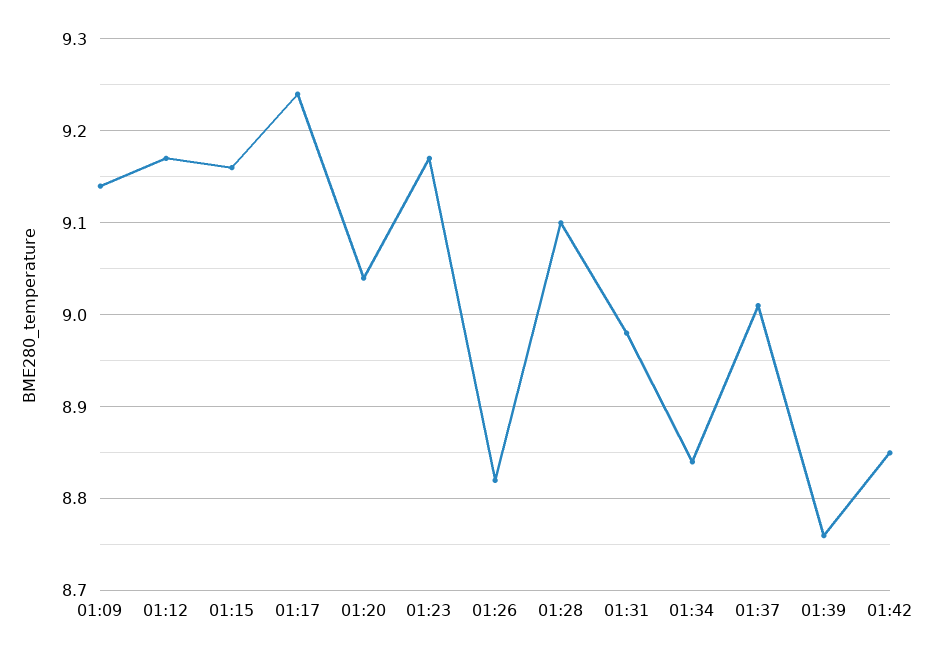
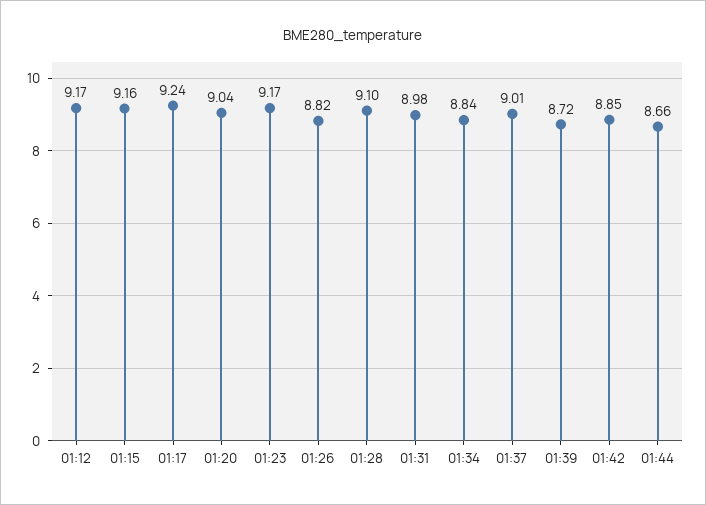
01:09: 9.14 -> none
01:39: 8.76 -> 8.72
01:44: none -> 8.66

